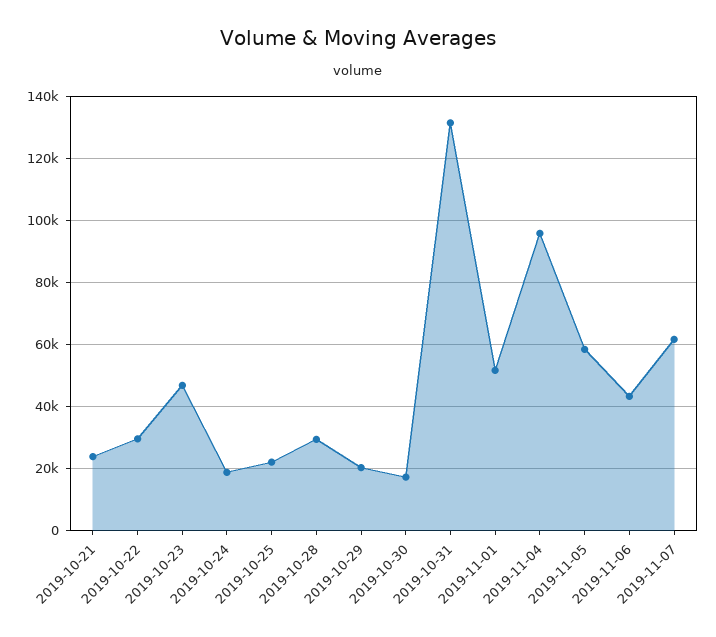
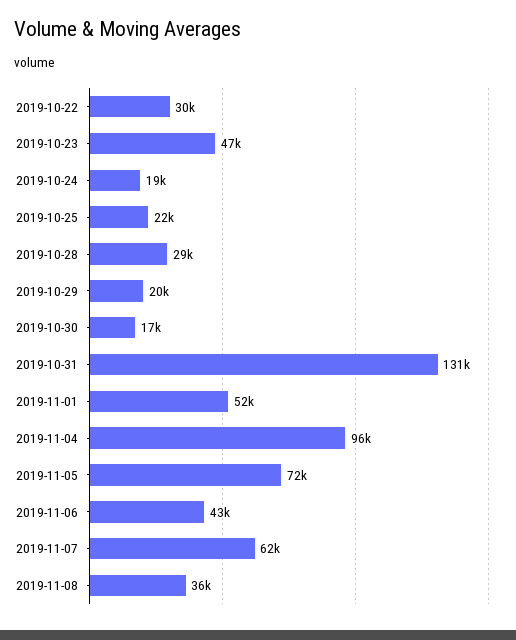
2019-10-21: 24000 -> none
2019-11-05: 58000 -> 72000
2019-11-08: none -> 36000

